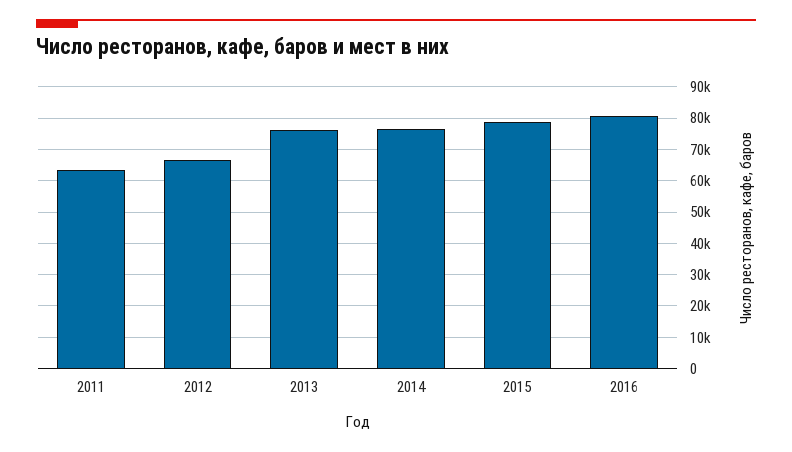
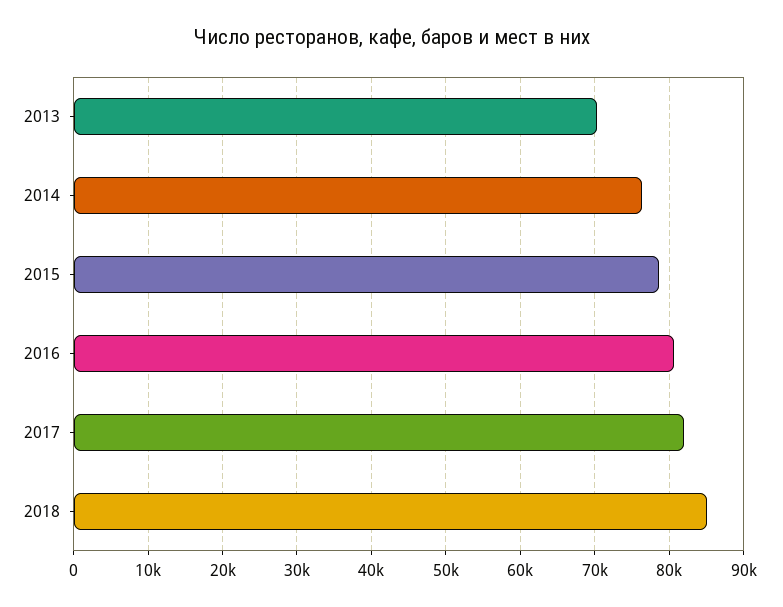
2011: 64000 -> none
2012: 66000 -> none
2013: 76000 -> 70000
2017: none -> 82000
2018: none -> 85000

